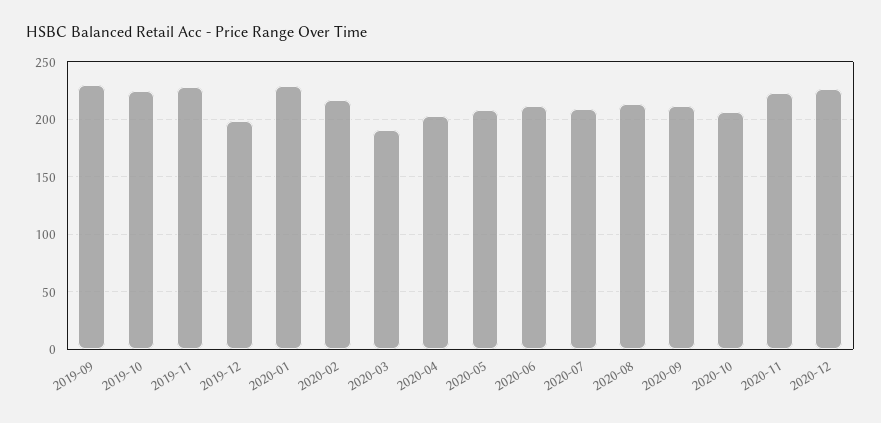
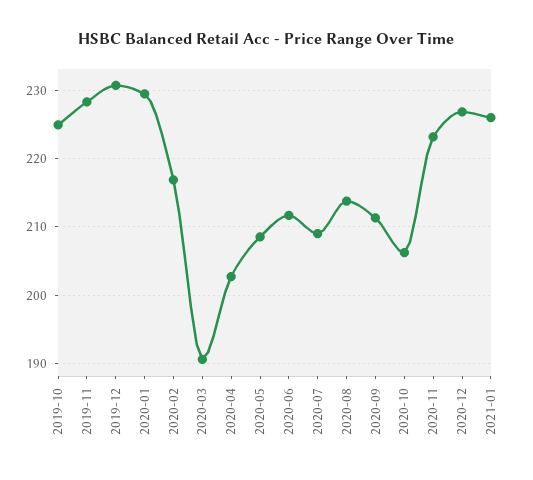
2019-09: 230 -> none
2019-12: 200 -> 231
2021-01: none -> 226

